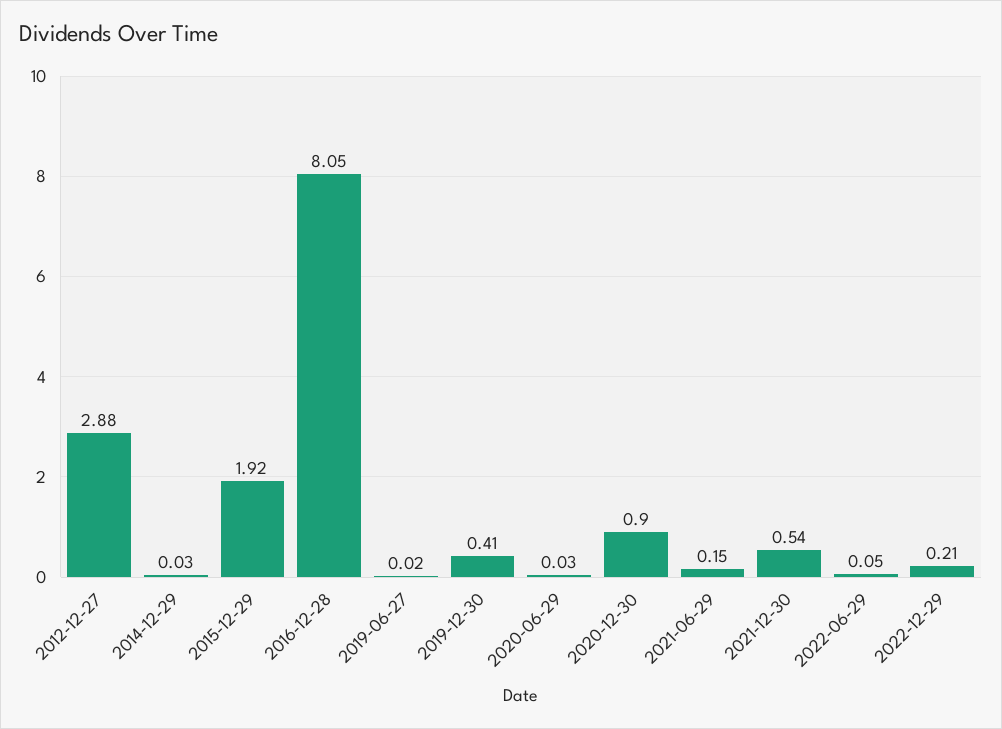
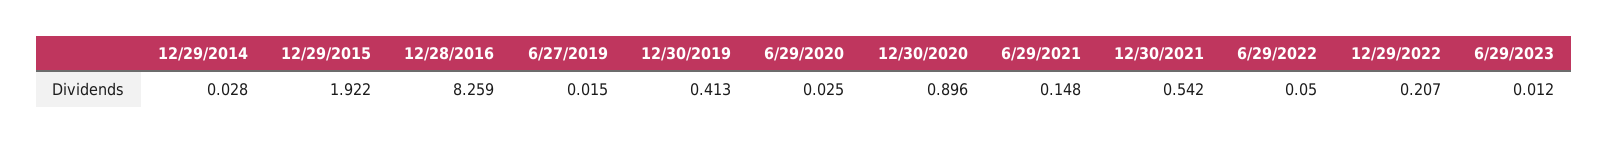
2012-12-27: 2.88 -> none
2016-12-28: 8.05 -> 8.259
6/29/2023: none -> 0.012

